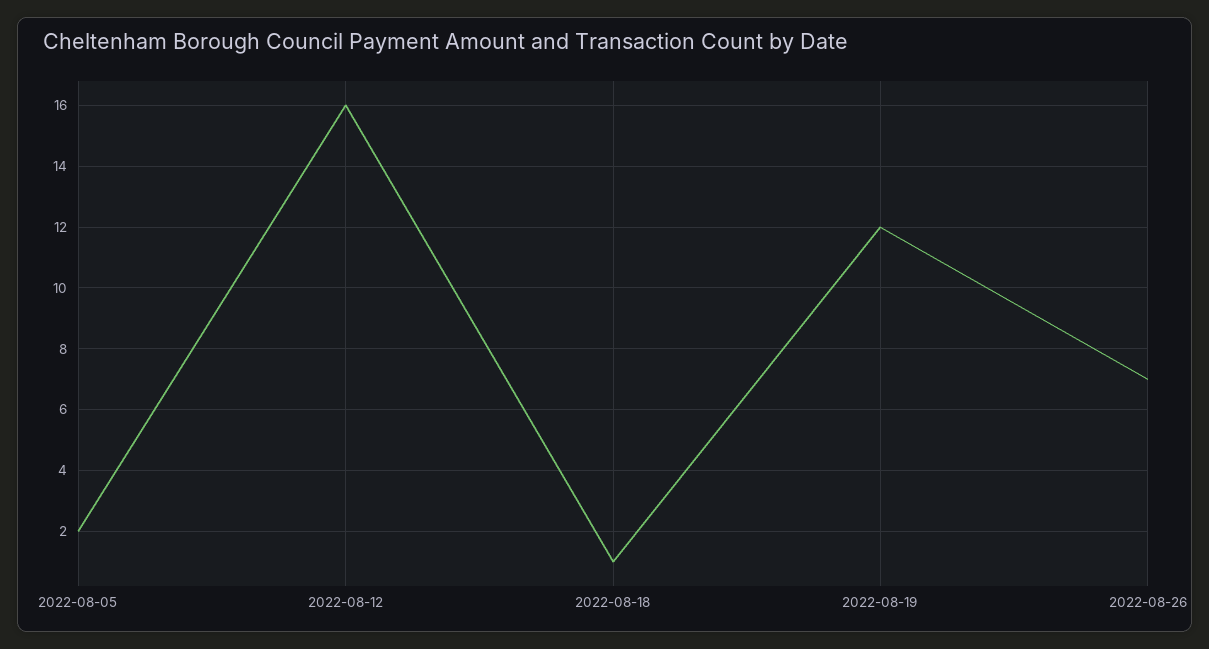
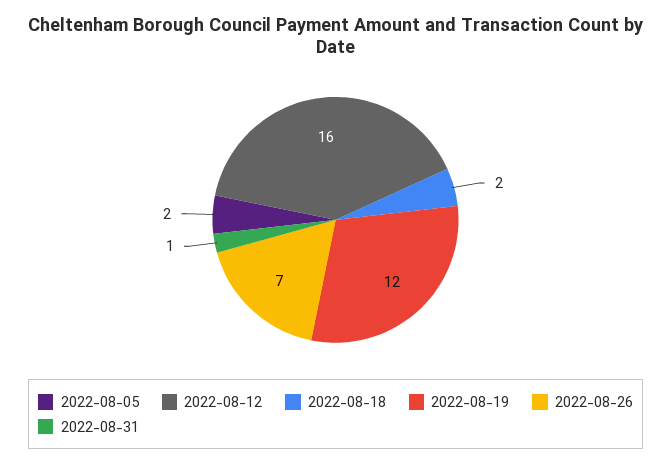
2022-08-18: 1 -> 2
2022-08-31: none -> 1

